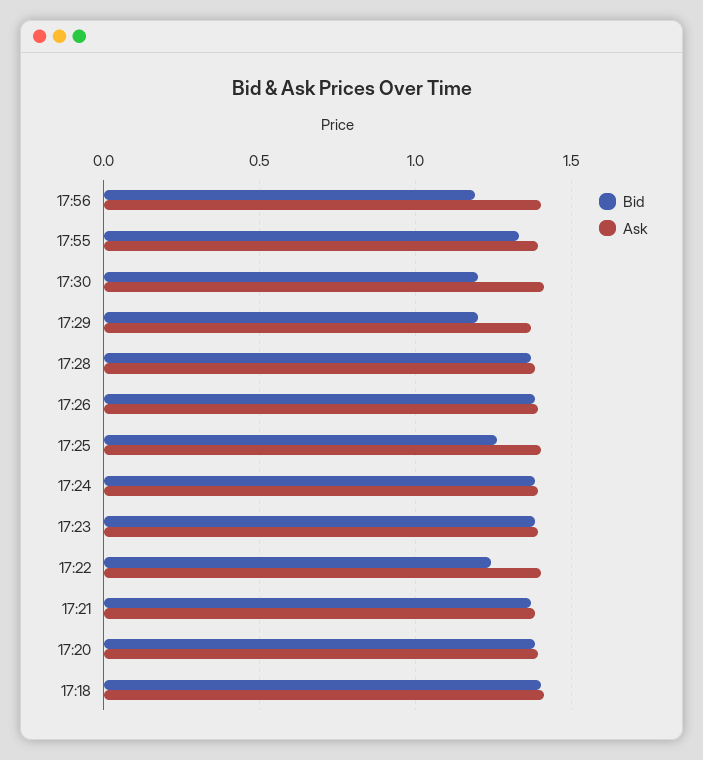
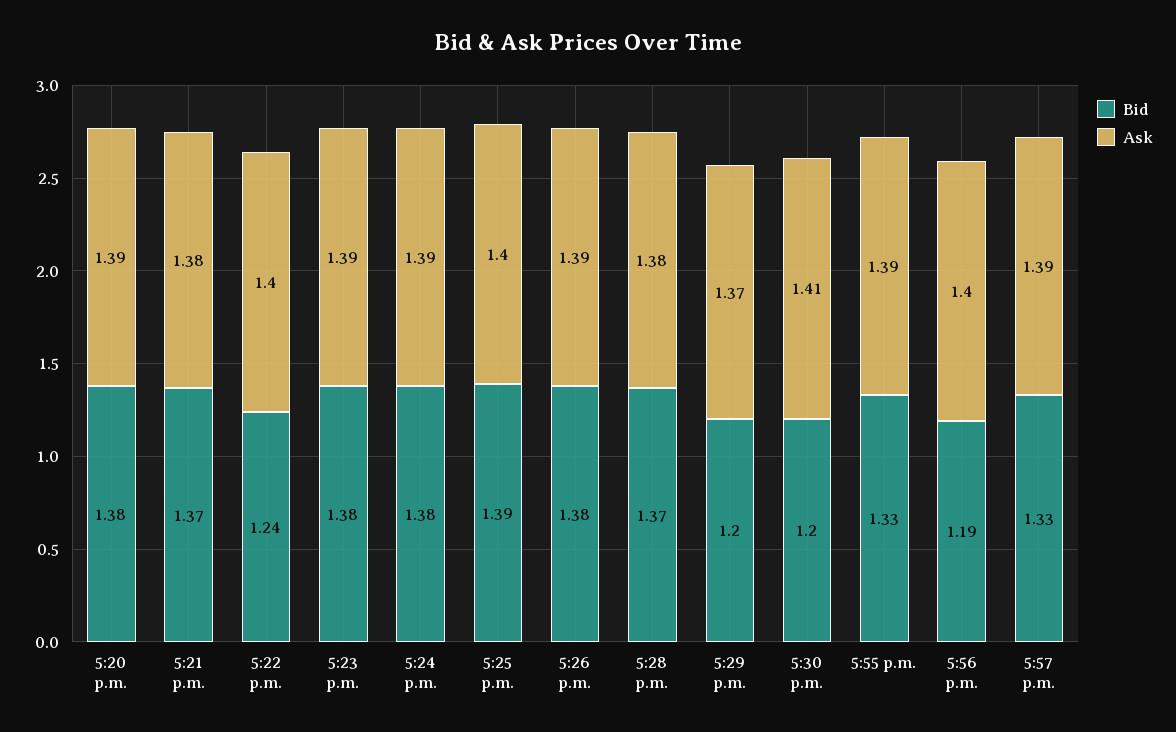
Bid, 17:25: 1.25 -> 1.39
Bid, 17:18: 1.4 -> none
Ask, 17:18: 1.4 -> none
Bid, 5:57 p.m.: none -> 1.33
Ask, 5:57 p.m.: none -> 1.39

